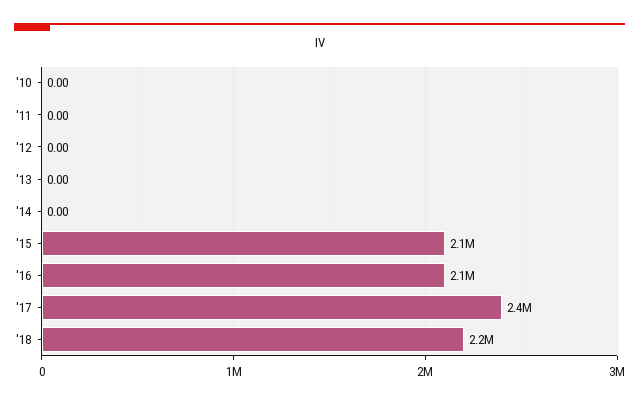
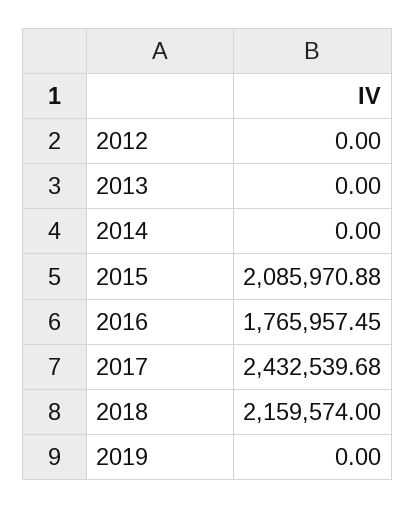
'10: 0 -> none
'11: 0 -> none
'16: 2100000 -> 1765957.45
2019: none -> 0

